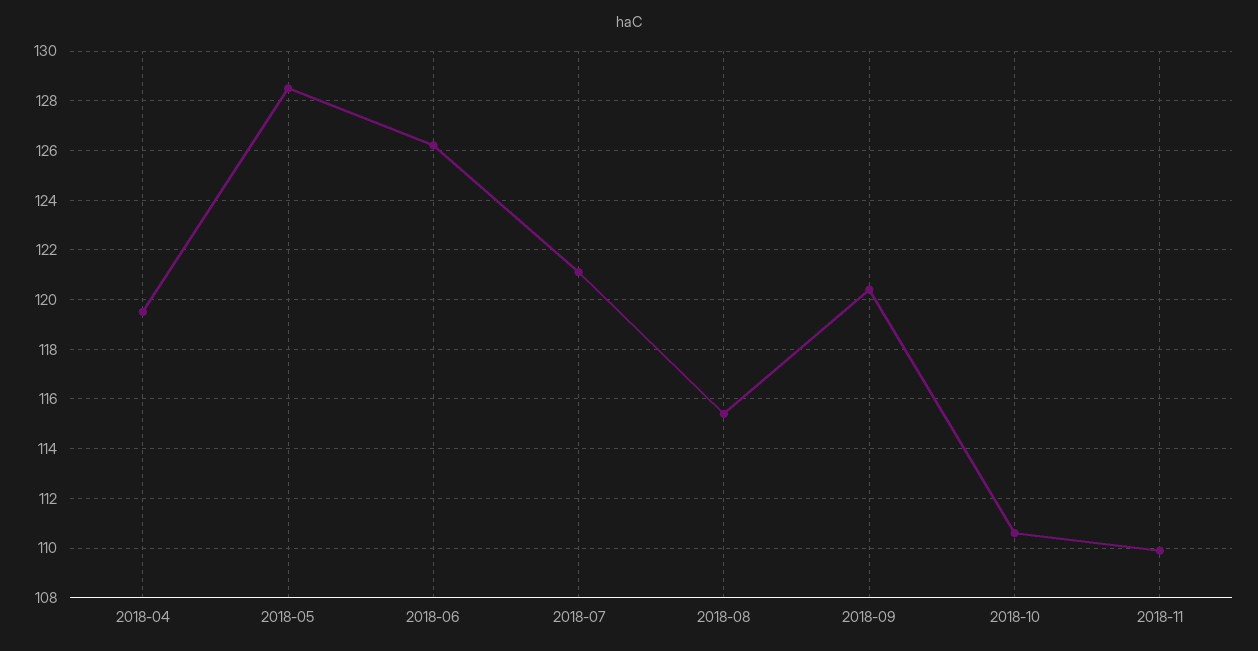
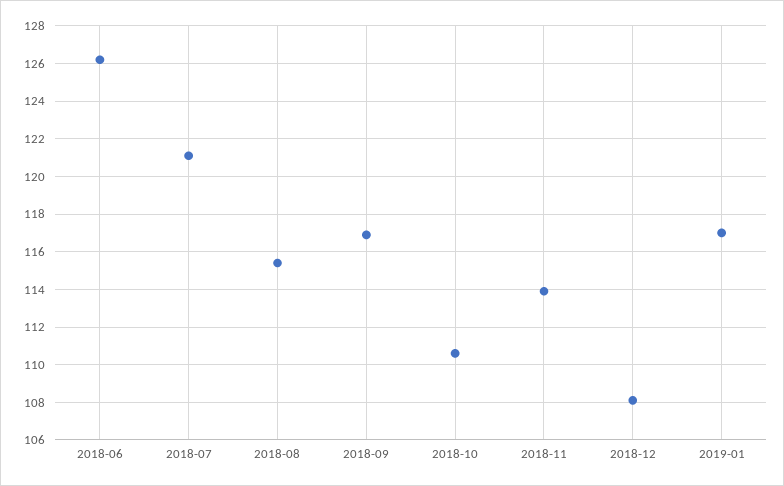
2018-04: 119.5 -> none
2018-05: 128.5 -> none
2018-09: 120.5 -> 117
2018-11: 110 -> 114
2018-12: none -> 108
2019-01: none -> 117

